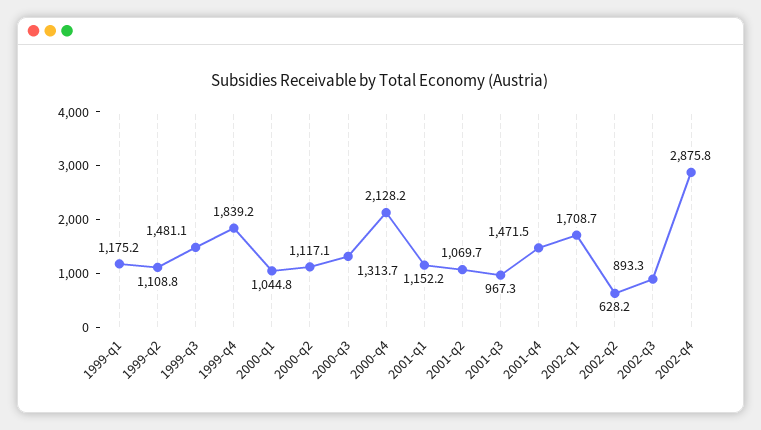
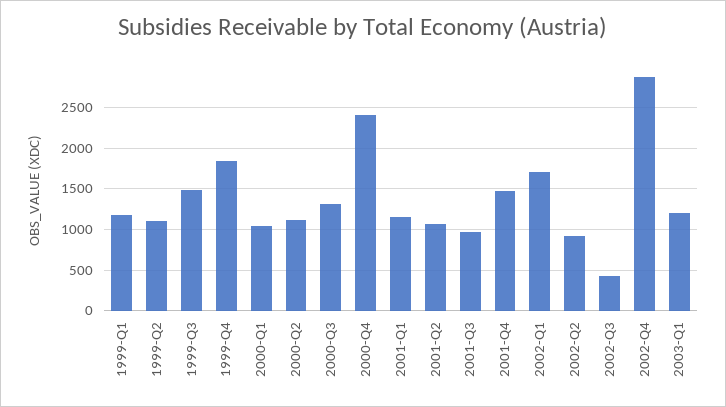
2000-q4: 2128.2 -> 2400
2002-q2: 628.2 -> 900
2002-q3: 893.3 -> 400
2003-Q1: none -> 1200

